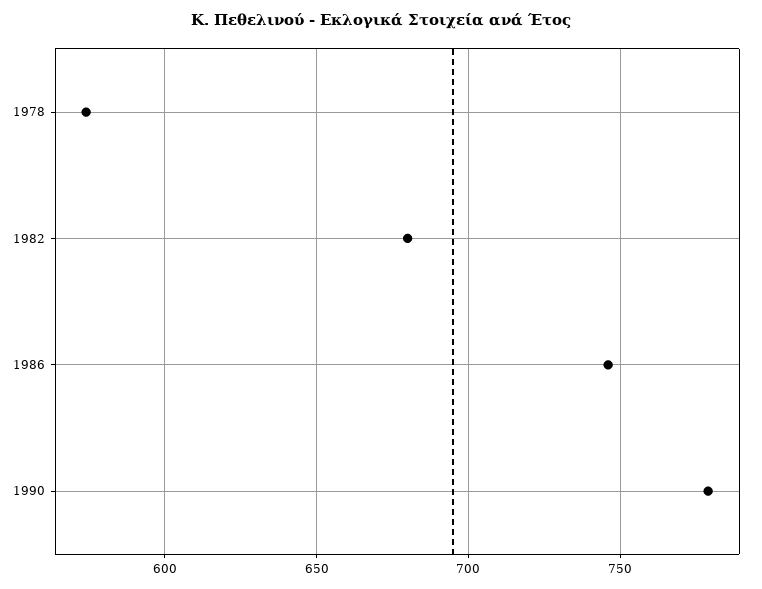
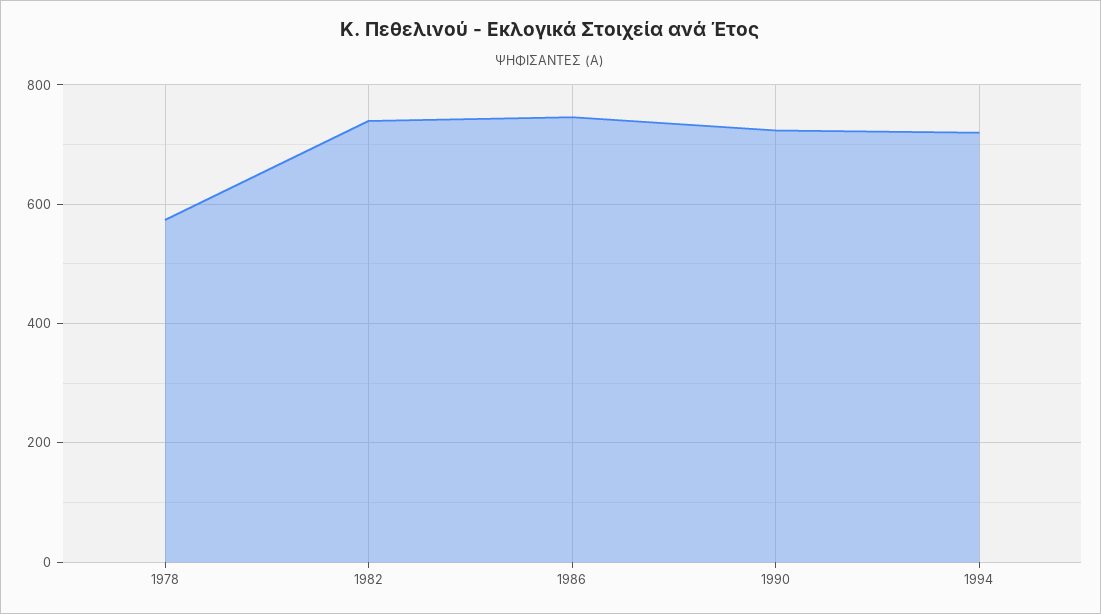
1982: 680 -> 740
1990: 780 -> 720
1994: none -> 720

